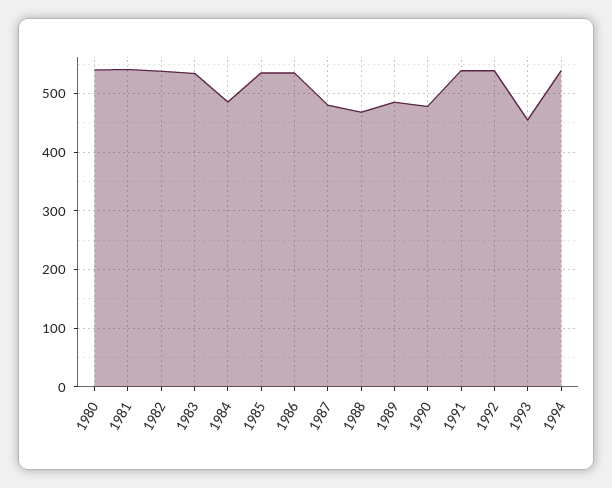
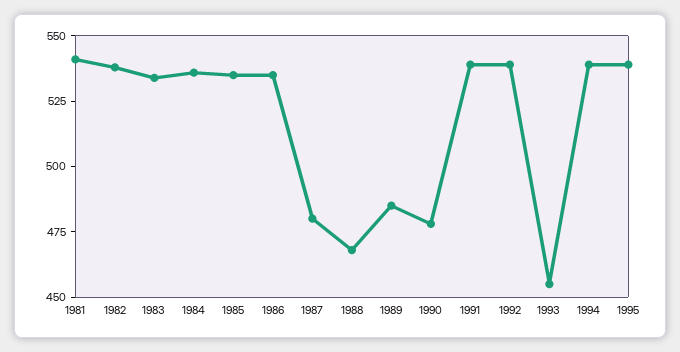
1980: 540 -> none
1984: 480 -> 535
1995: none -> 540

